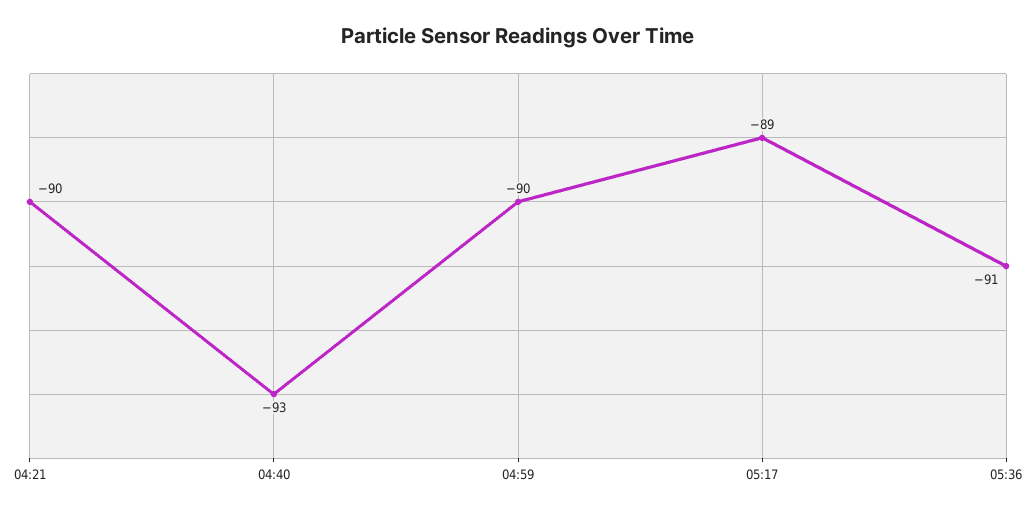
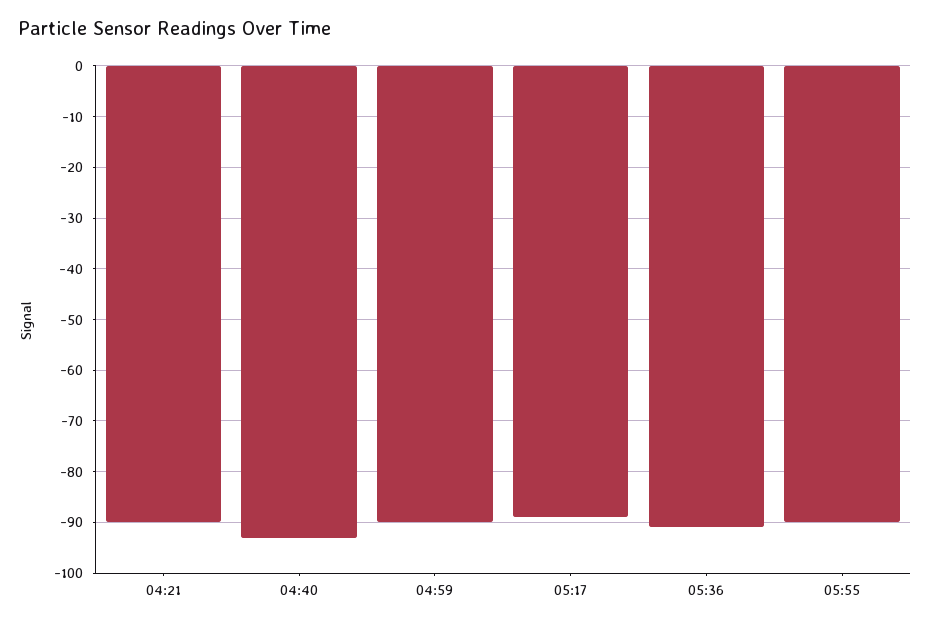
05:55: none -> -90

